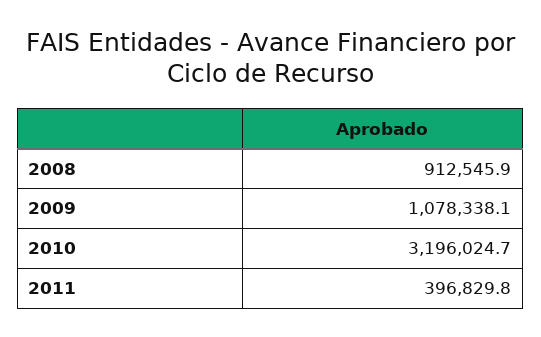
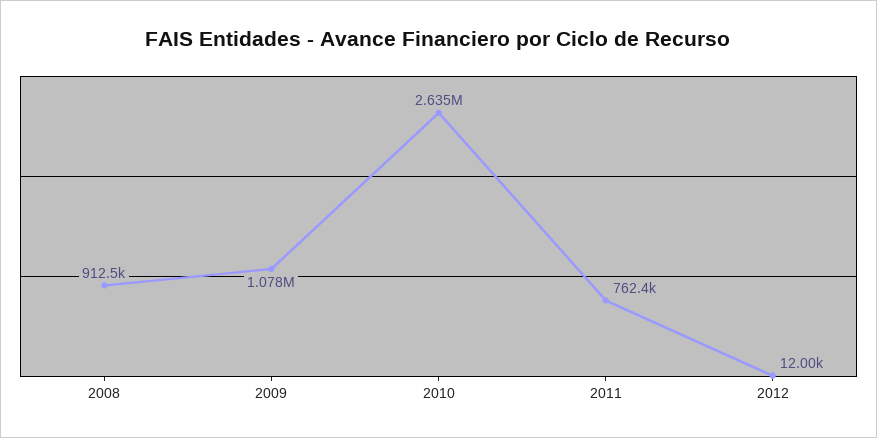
2010: 3196024.7 -> 2635000
2011: 396829.8 -> 762400
2012: none -> 12000

